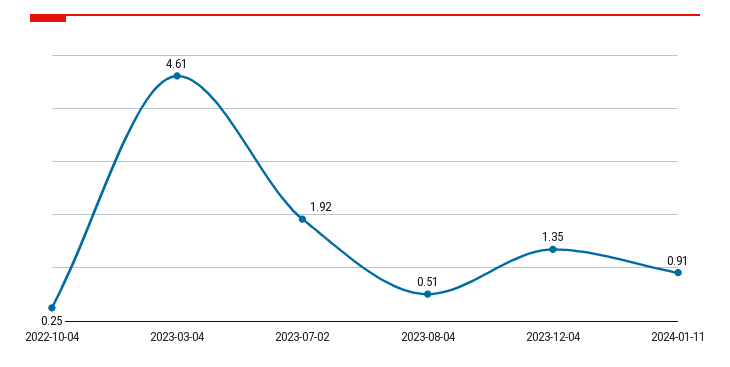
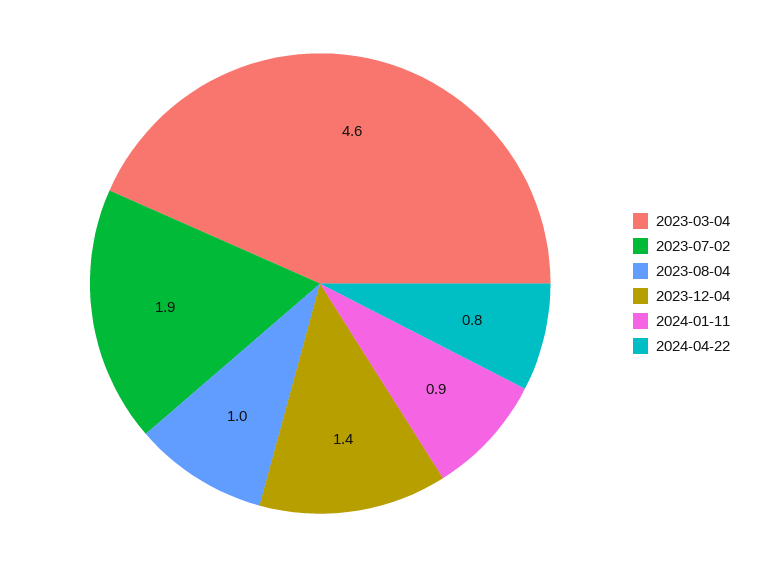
2022-10-04: 0.25 -> none
2023-08-04: 0.51 -> 1
2024-04-22: none -> 0.8

